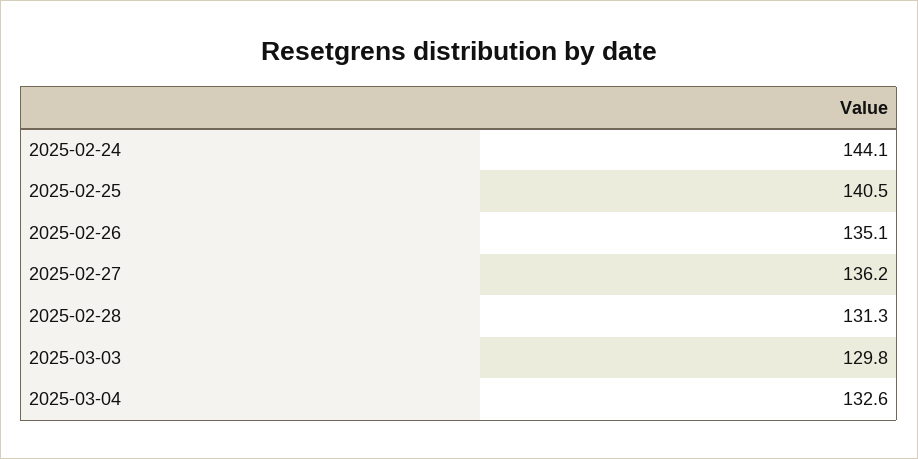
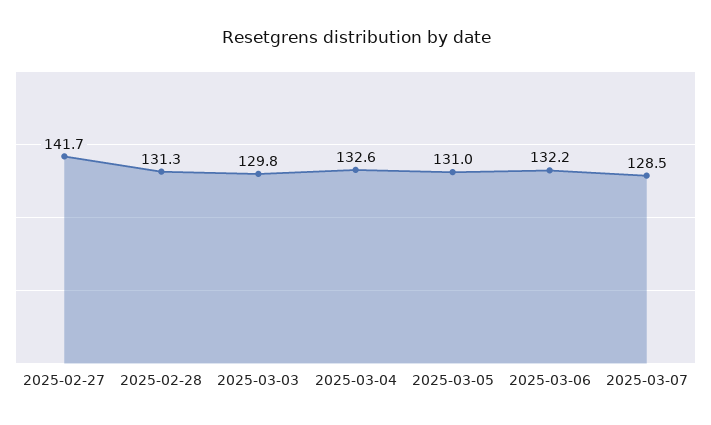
2025-02-24: 144.1 -> none
2025-02-25: 140.5 -> none
2025-02-26: 135.1 -> none
2025-02-27: 136.2 -> 141.7
2025-03-05: none -> 131
2025-03-06: none -> 132.2
2025-03-07: none -> 128.5

